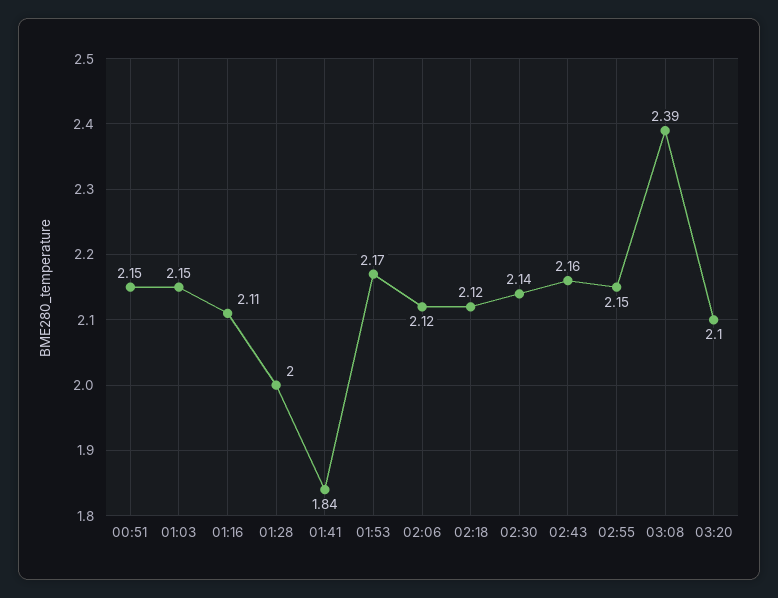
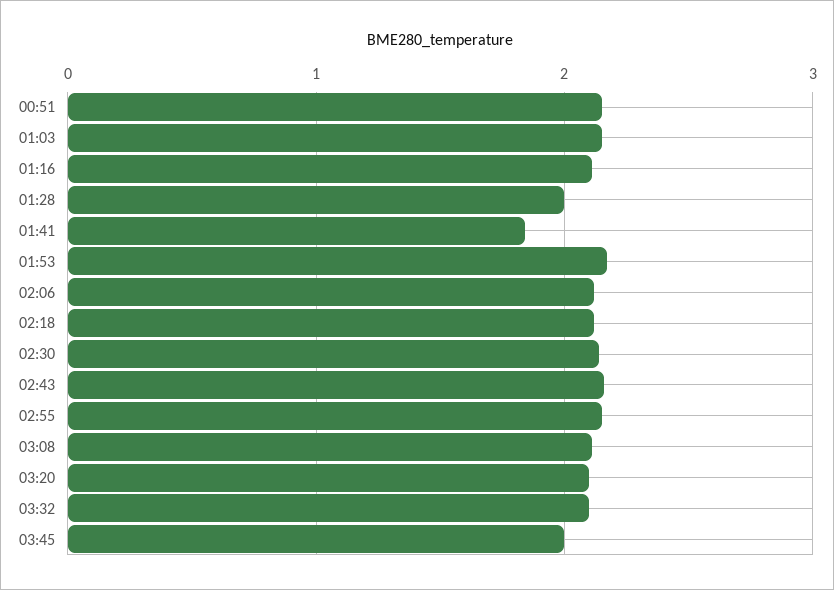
03:08: 2.39 -> 2.1
03:32: none -> 2.1
03:45: none -> 2

